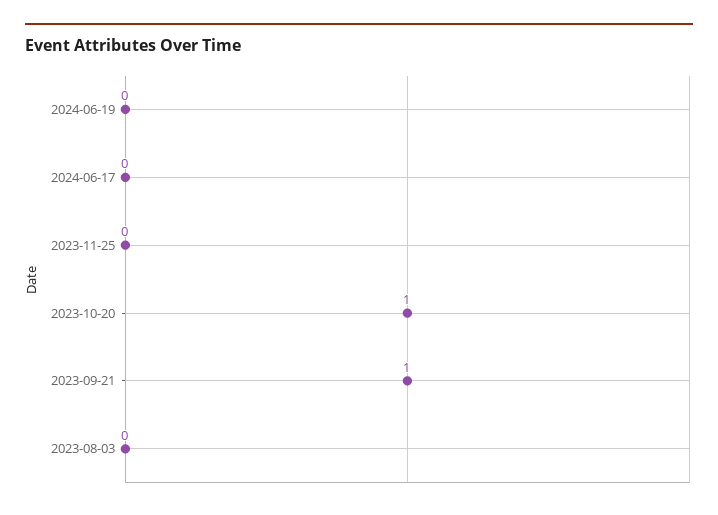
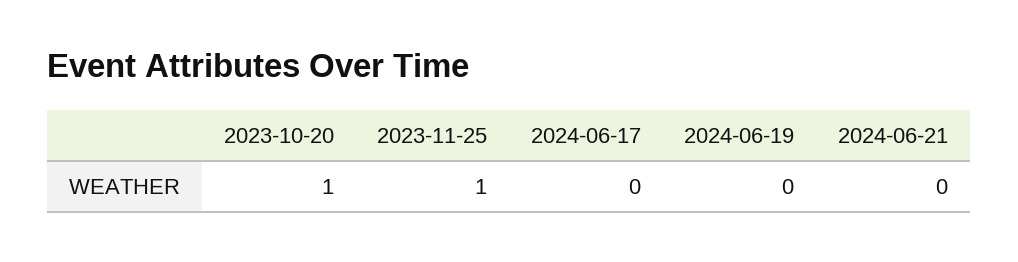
2023-11-25: 0 -> 1
2023-09-21: 1 -> none
2023-08-03: 0 -> none
2024-06-21: none -> 0

